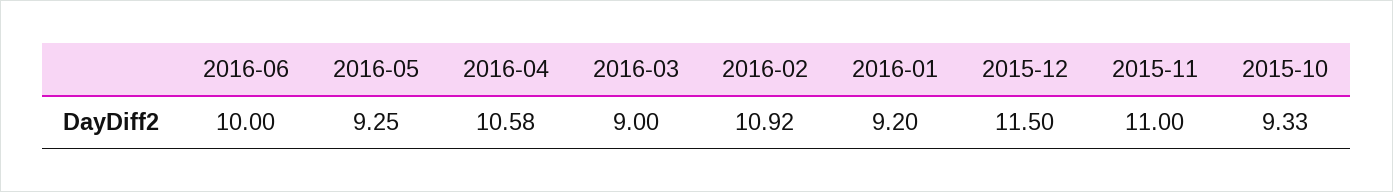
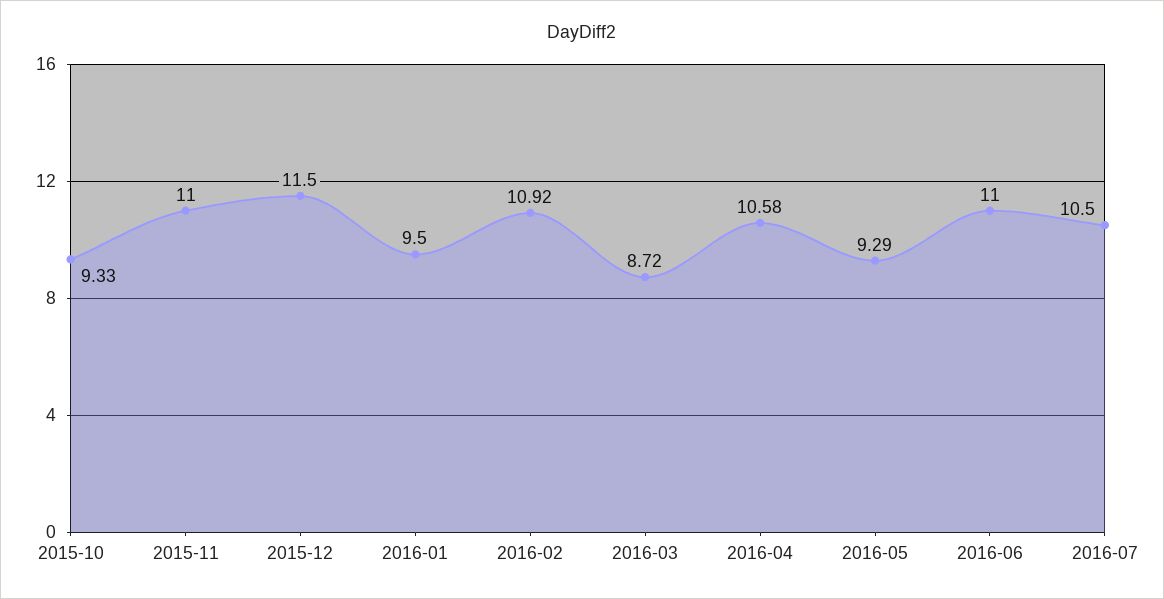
2016-06: 10 -> 11
2016-05: 9.25 -> 9.29
2016-03: 9 -> 8.72
2016-01: 9.2 -> 9.5
2016-07: none -> 10.5

